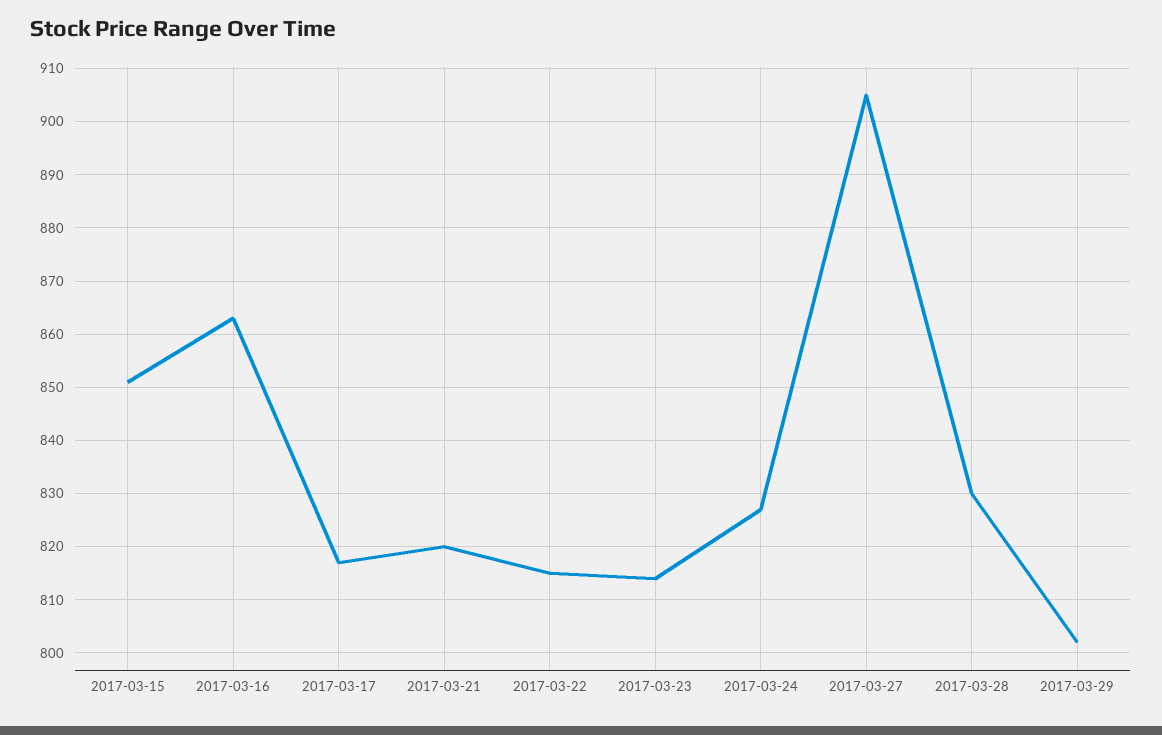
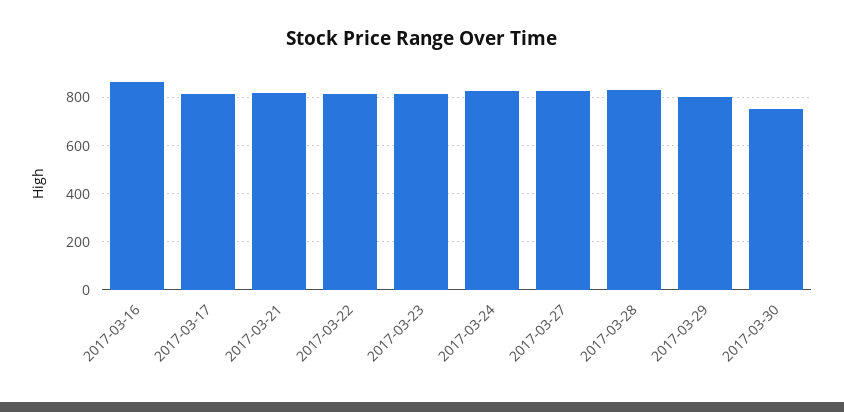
2017-03-15: 850 -> none
2017-03-27: 905 -> 825
2017-03-30: none -> 750

